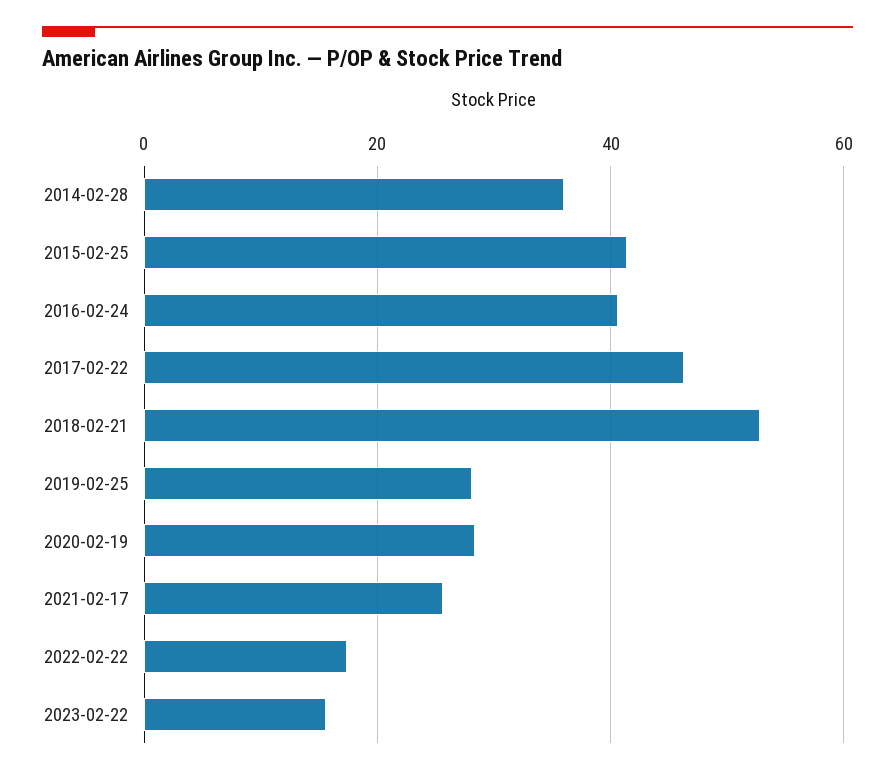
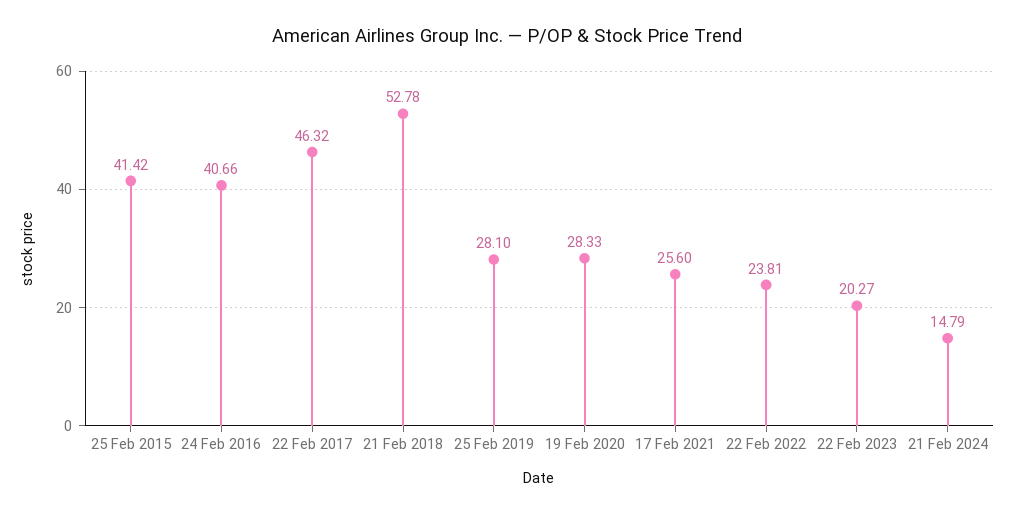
2014-02-28: 36 -> none
2022-02-22: 18 -> 23.81
2023-02-22: 16 -> 20.27
21 Feb 2024: none -> 14.79

